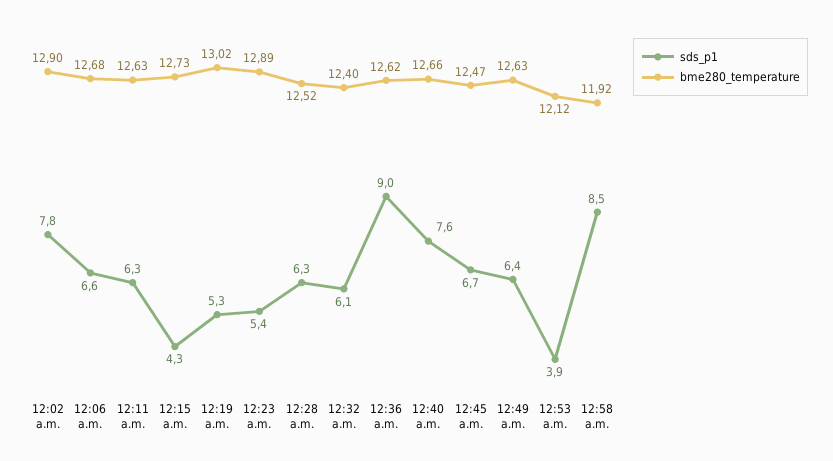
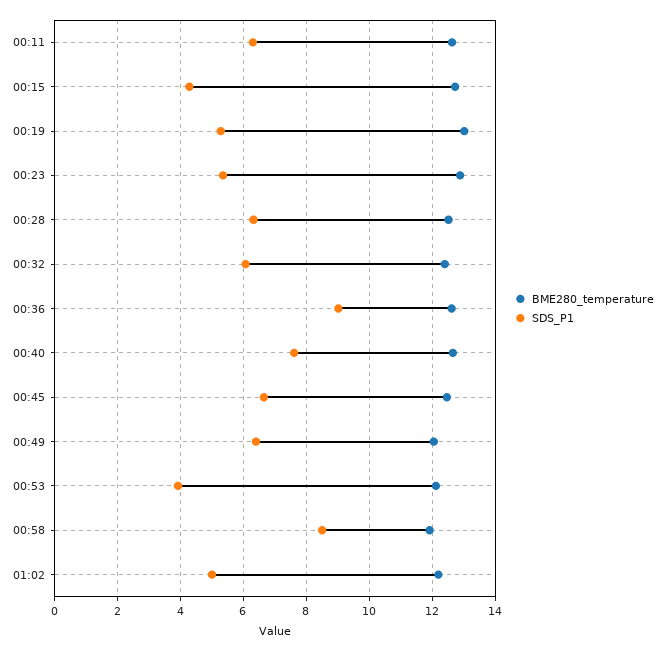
sds_p1, 12:02 a.m.: 7.8 -> none
bme280_temperature, 12:02 a.m.: 12.9 -> none
sds_p1, 12:06 a.m.: 6.6 -> none
bme280_temperature, 12:06 a.m.: 12.68 -> none
bme280_temperature, 12:49 a.m.: 12.63 -> 12
bme280_temperature, 01:02: none -> 12.2
sds_p1, 01:02: none -> 5

